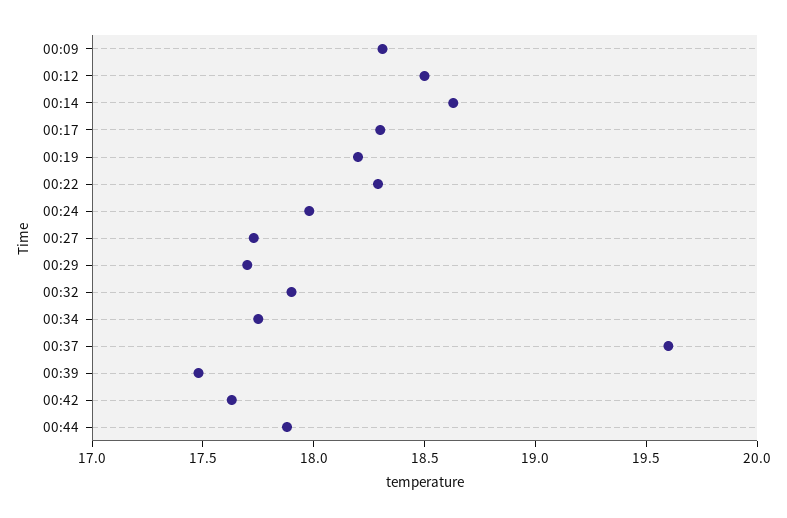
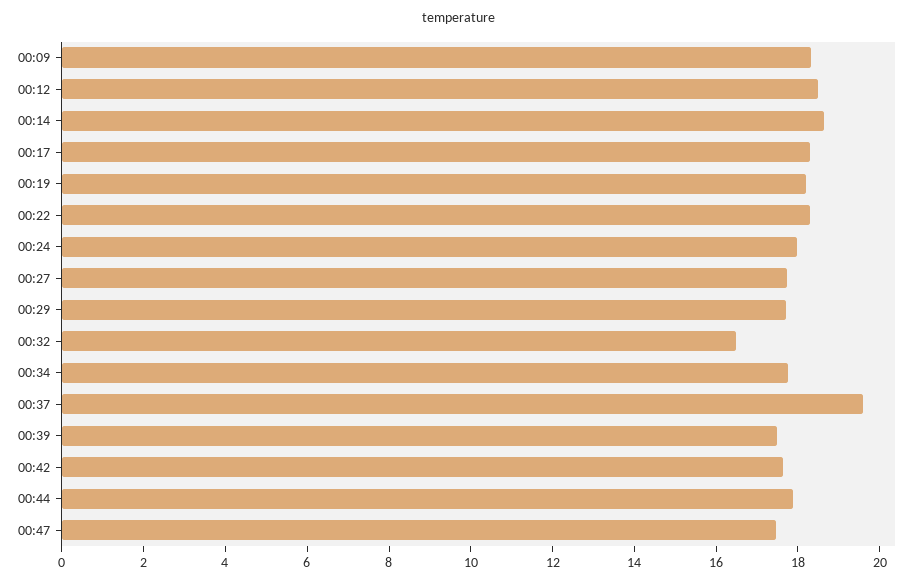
00:32: 17.9 -> 16.5
00:47: none -> 17.5

